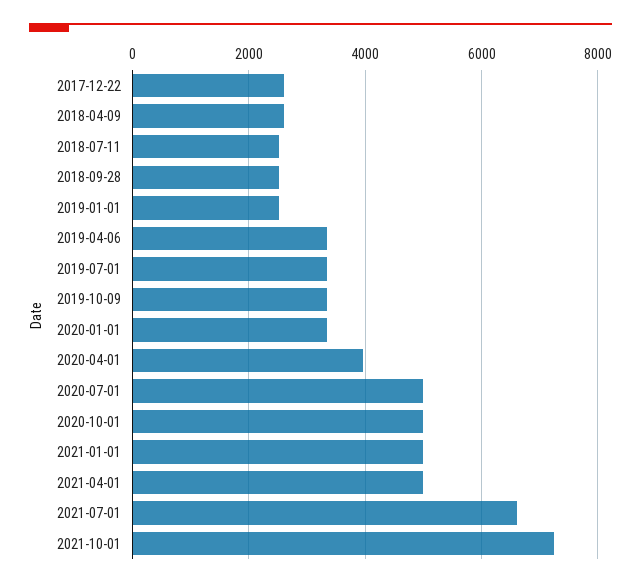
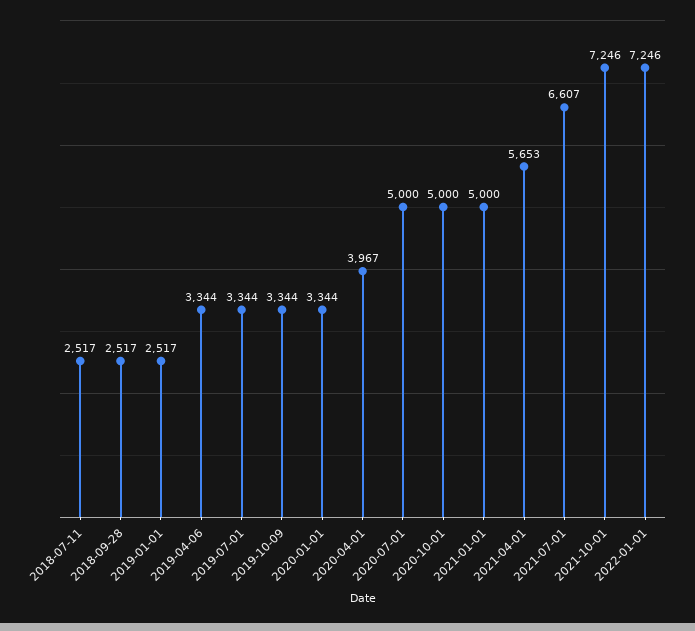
2017-12-22: 2600 -> none
2018-04-09: 2600 -> none
2021-04-01: 5000 -> 5653
2022-01-01: none -> 7246

